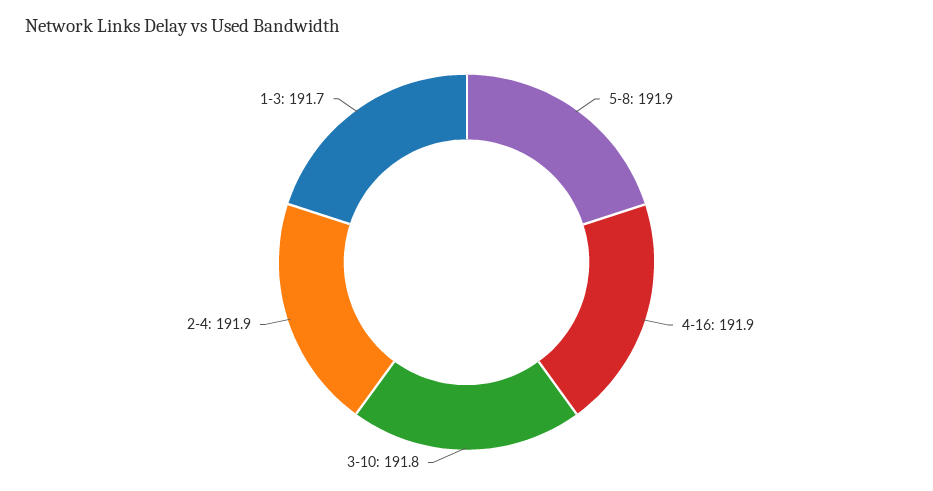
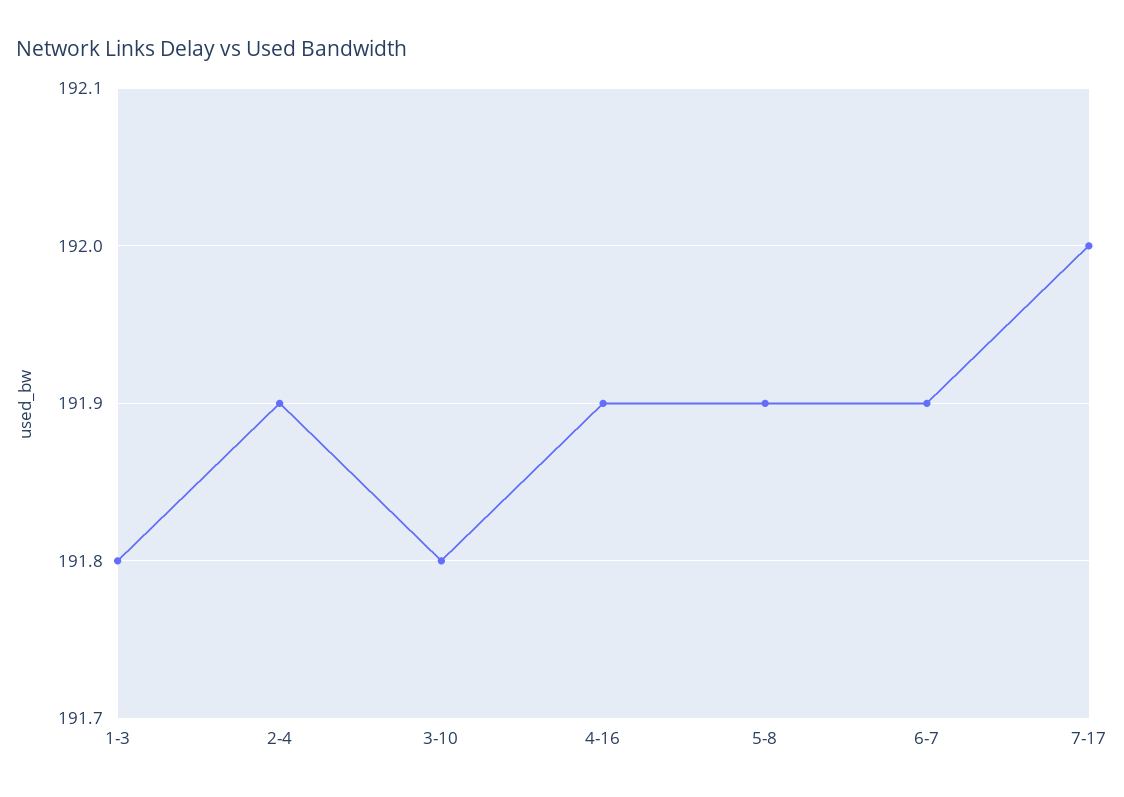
1-3: 191.7 -> 191.8
6-7: none -> 191.9
7-17: none -> 192

